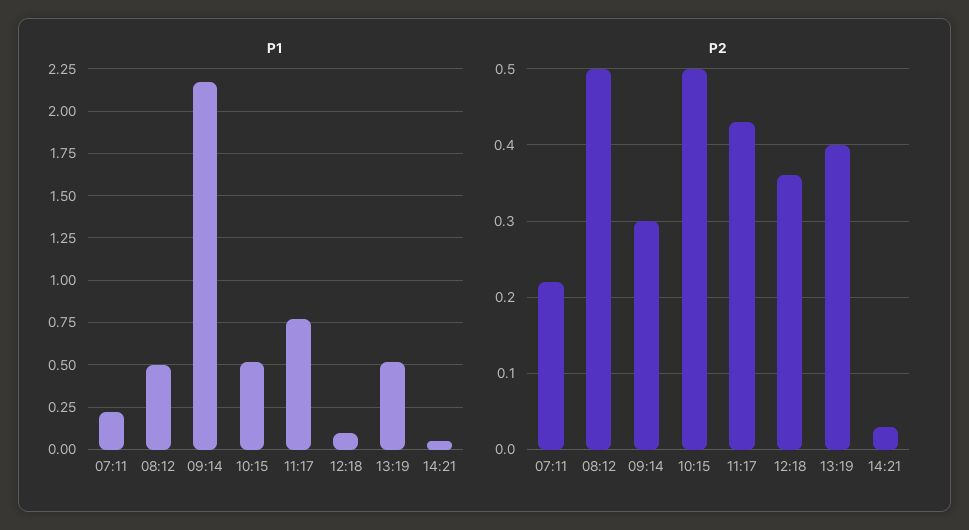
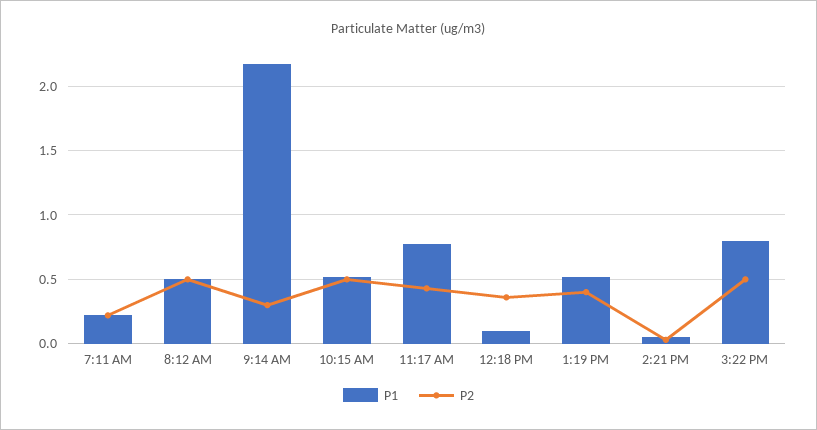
P1, 3:22 PM: none -> 0.8
P2, 3:22 PM: none -> 0.5

